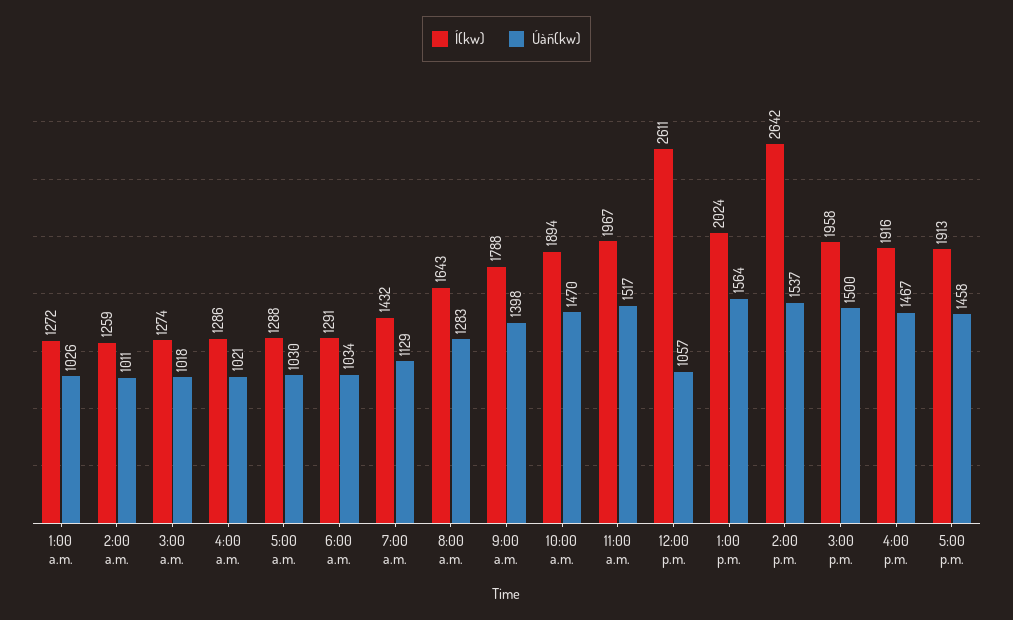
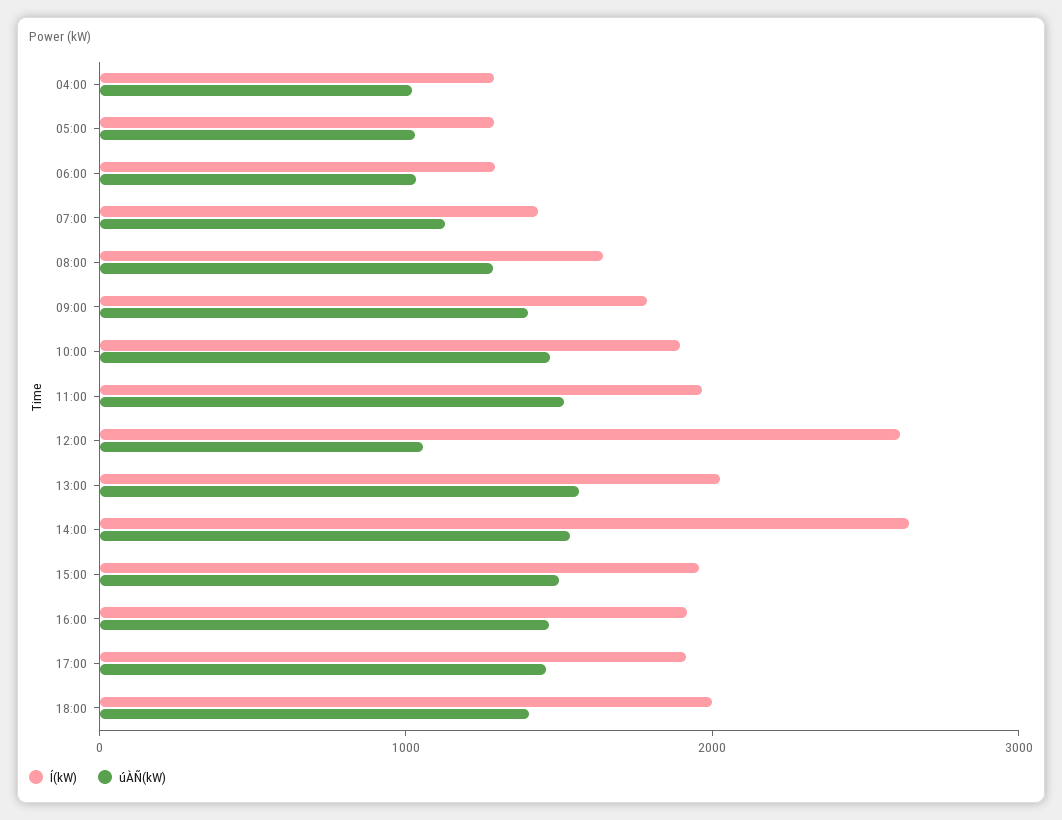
Í(kw), 1:00 a.m.: 1272 -> none
Úàñ(kw), 1:00 a.m.: 1026 -> none
Í(kw), 2:00 a.m.: 1259 -> none
Úàñ(kw), 2:00 a.m.: 1011 -> none
Í(kw), 3:00 a.m.: 1274 -> none
Úàñ(kw), 3:00 a.m.: 1018 -> none
Í(kw), 18:00: none -> 2000
Úàñ(kw), 18:00: none -> 1400

